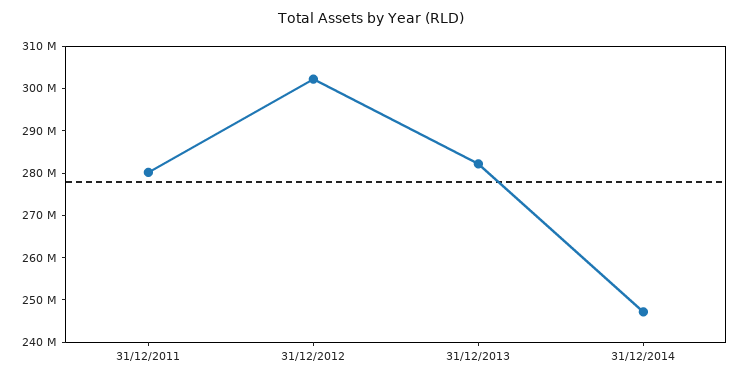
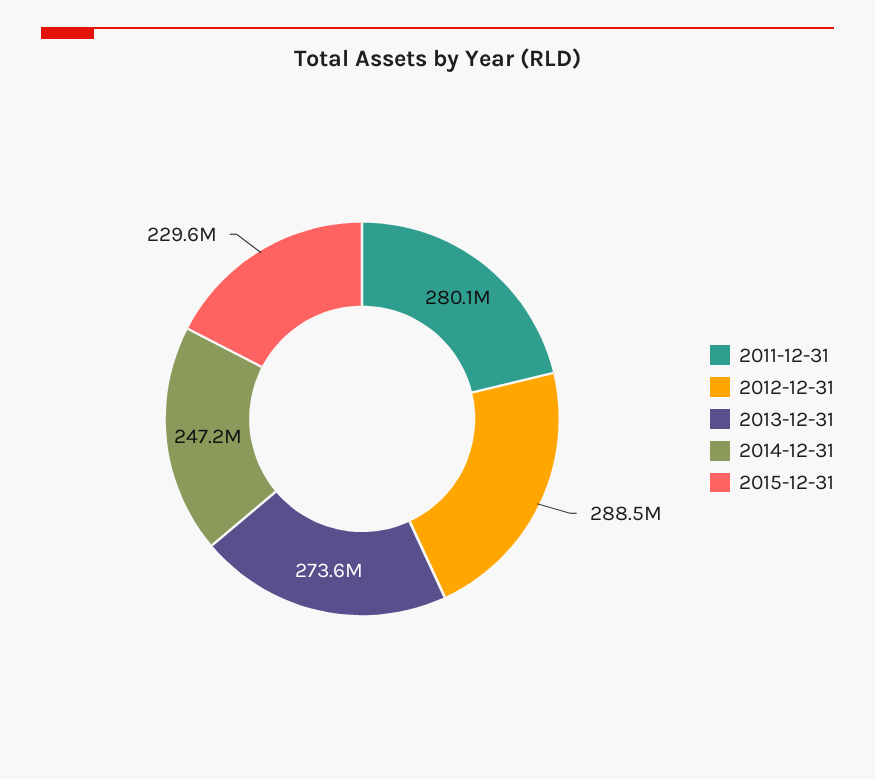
31/12/2012: 302000000 -> 288500000
31/12/2013: 282000000 -> 273600000
2015-12-31: none -> 229600000

